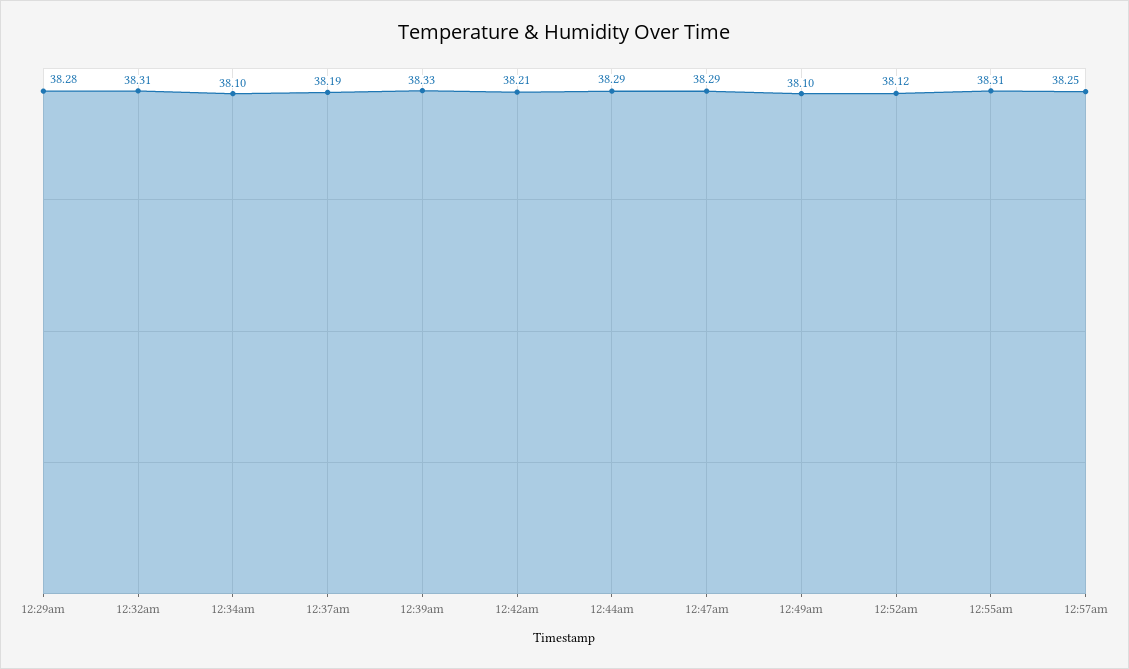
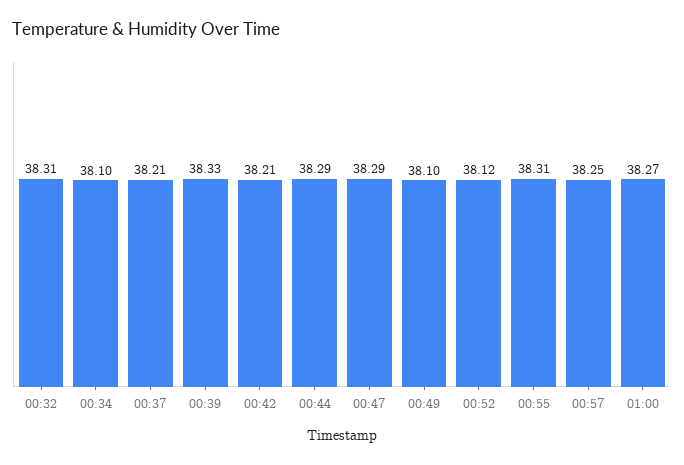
12:29am: 38.28 -> none
12:37am: 38.19 -> 38.21
01:00: none -> 38.27

